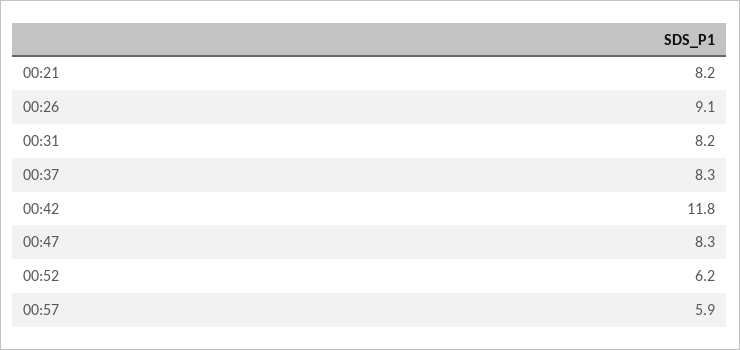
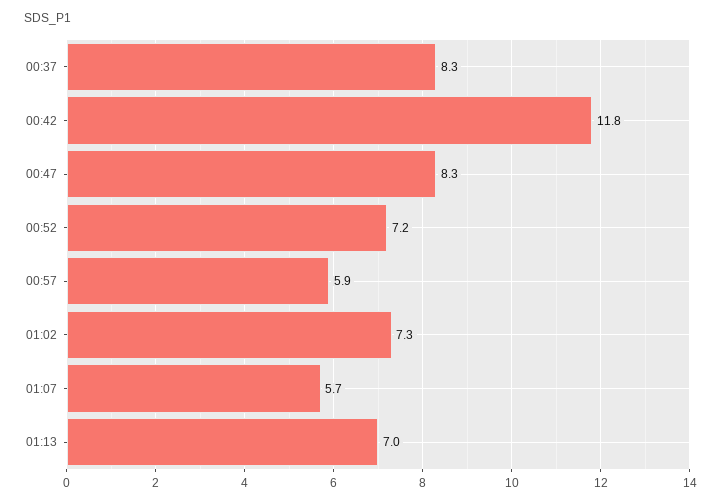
00:21: 8.2 -> none
00:26: 9.1 -> none
00:31: 8.2 -> none
00:52: 6.2 -> 7.2
01:02: none -> 7.3
01:07: none -> 5.7
01:13: none -> 7

